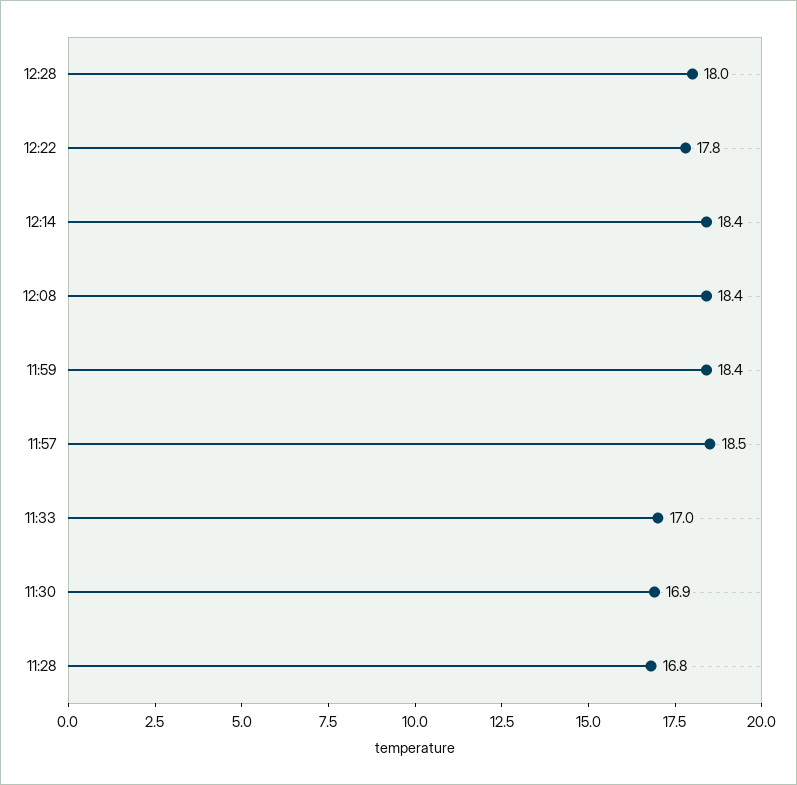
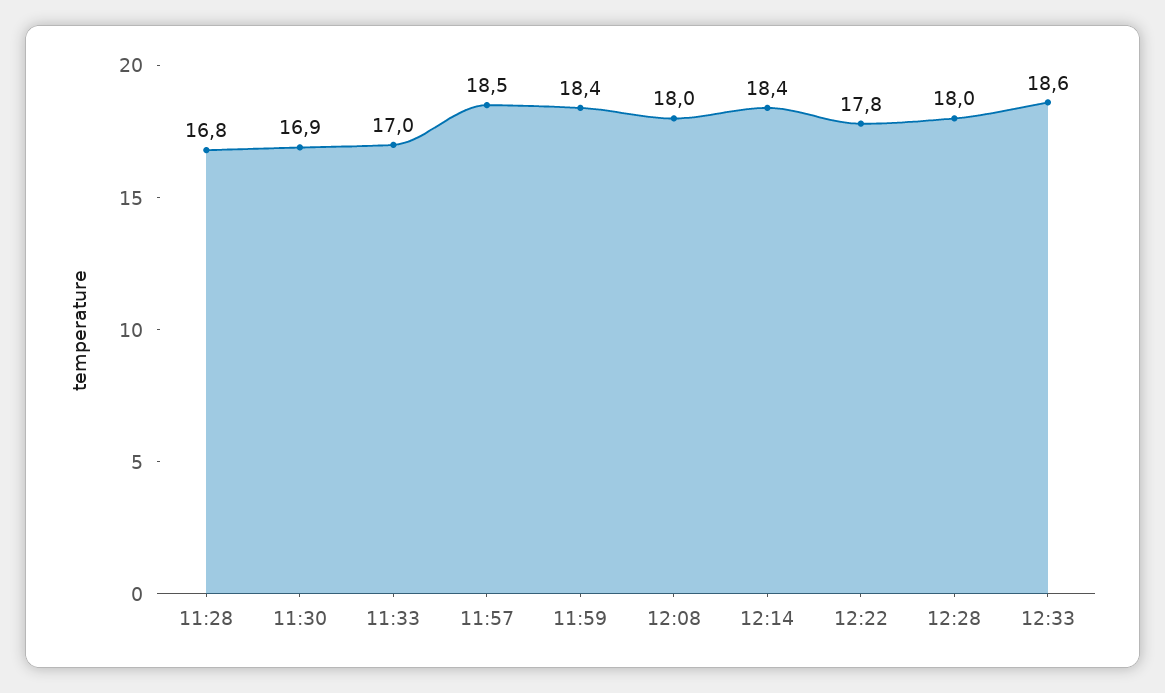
12:08: 18.4 -> 18
12:33: none -> 18.6

